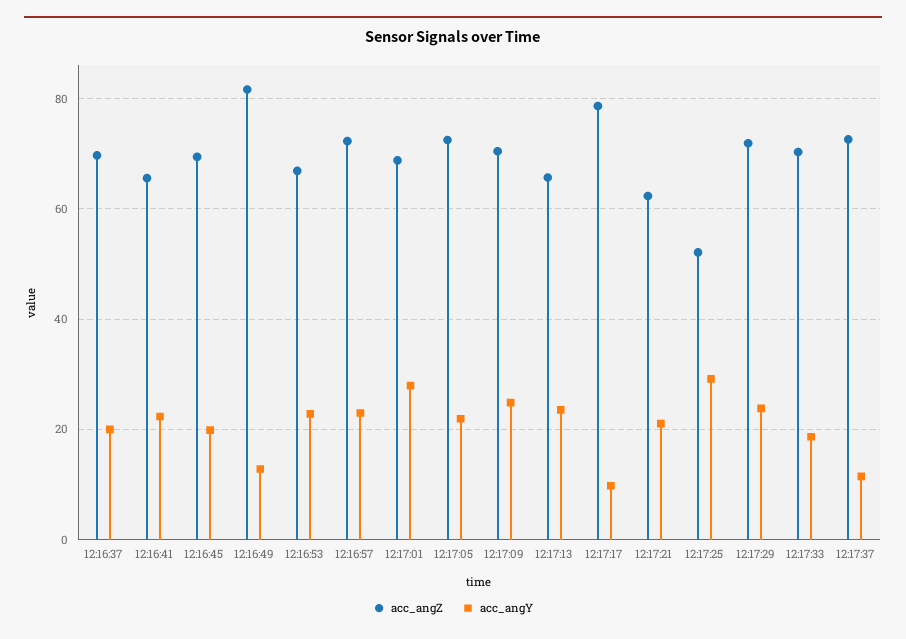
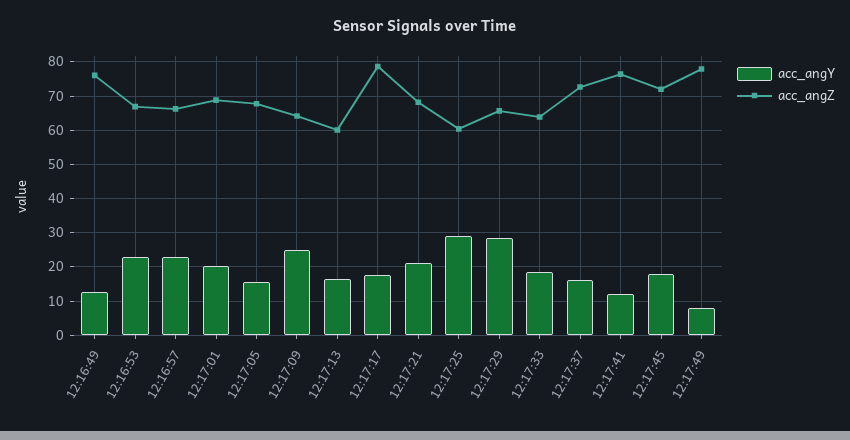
acc_angZ, 12:16:37: 70 -> none
acc_angY, 12:16:37: 20 -> none
acc_angZ, 12:16:41: 66 -> none
acc_angY, 12:16:41: 22 -> none
acc_angZ, 12:16:45: 70 -> none
acc_angY, 12:16:45: 20 -> none
acc_angZ, 12:16:49: 82 -> 76
acc_angZ, 12:16:57: 72 -> 66
acc_angY, 12:17:01: 28 -> 20
acc_angZ, 12:17:05: 72 -> 68
acc_angY, 12:17:05: 22 -> 16
acc_angZ, 12:17:09: 70 -> 64
acc_angZ, 12:17:13: 66 -> 60
acc_angY, 12:17:13: 24 -> 16
acc_angY, 12:17:17: 10 -> 18
acc_angZ, 12:17:21: 62 -> 68
acc_angZ, 12:17:25: 52 -> 60
acc_angZ, 12:17:29: 72 -> 66
acc_angY, 12:17:29: 24 -> 28
acc_angZ, 12:17:33: 70 -> 64
acc_angY, 12:17:37: 12 -> 16
acc_angY, 12:17:41: none -> 12
acc_angZ, 12:17:41: none -> 76
acc_angY, 12:17:45: none -> 18
acc_angZ, 12:17:45: none -> 72
acc_angY, 12:17:49: none -> 8
acc_angZ, 12:17:49: none -> 78

